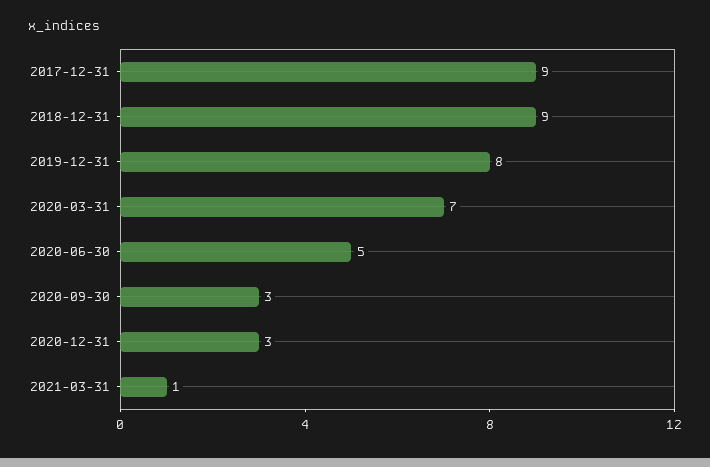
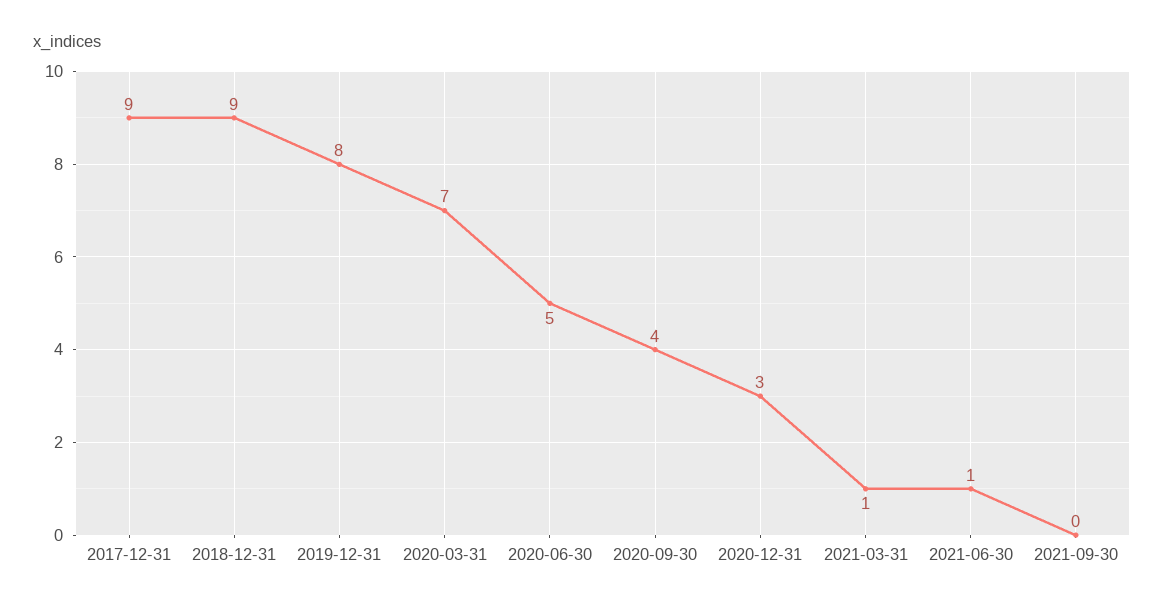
2020-09-30: 3 -> 4
2021-06-30: none -> 1
2021-09-30: none -> 0

